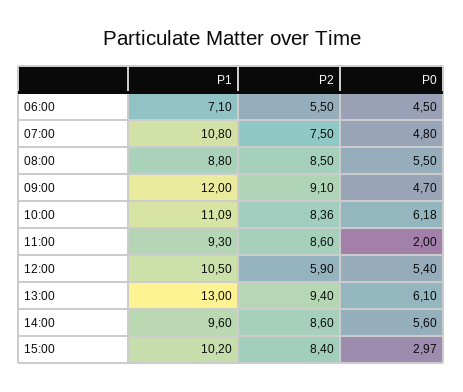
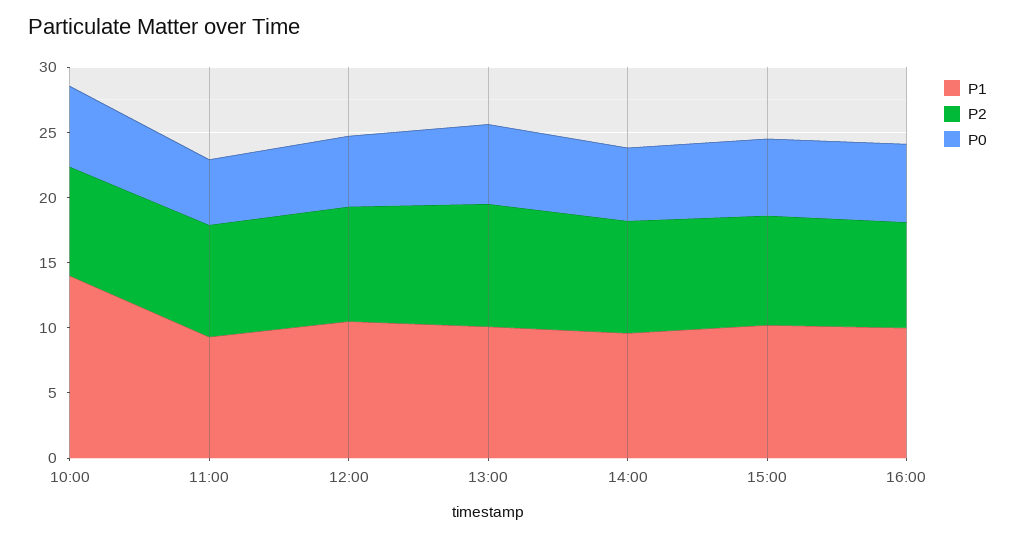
P1, 06:00: 7.1 -> none
P2, 06:00: 5.5 -> none
P0, 06:00: 4.5 -> none
P1, 07:00: 10.8 -> none
P2, 07:00: 7.5 -> none
P0, 07:00: 4.8 -> none
P1, 08:00: 8.8 -> none
P2, 08:00: 8.5 -> none
P0, 08:00: 5.5 -> none
P1, 09:00: 12 -> none
P2, 09:00: 9.1 -> none
P0, 09:00: 4.7 -> none
P1, 10:00: 11.09 -> 14
P0, 11:00: 2 -> 5
P2, 12:00: 5.9 -> 9
P1, 13:00: 13 -> 10
P0, 15:00: 2.97 -> 6
P1, 16:00: none -> 10
P2, 16:00: none -> 8
P0, 16:00: none -> 6

